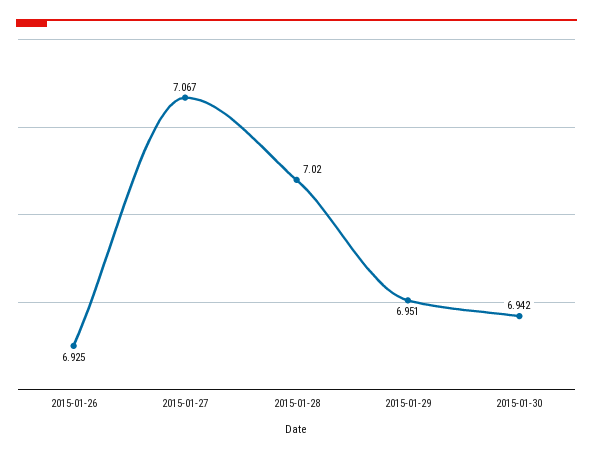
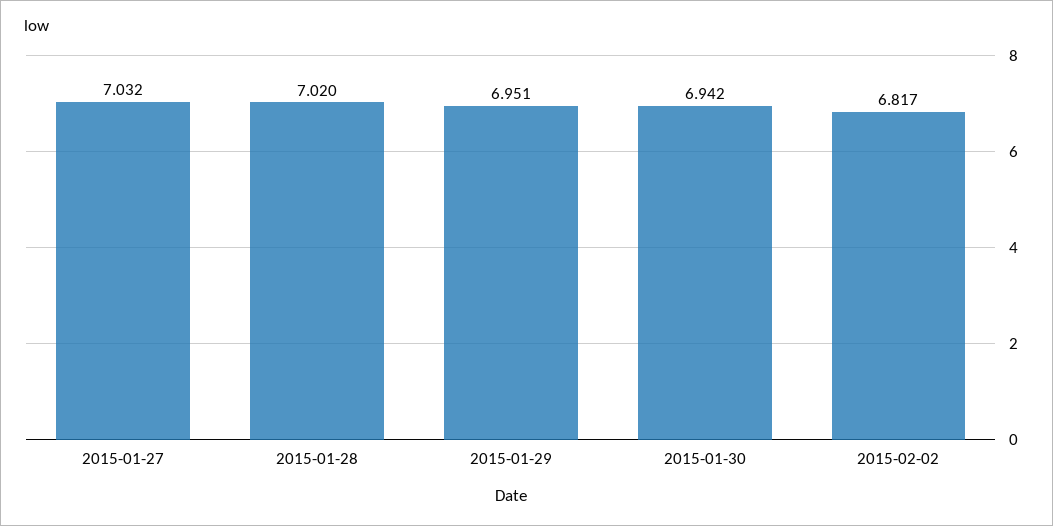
2015-01-26: 6.925 -> none
2015-01-27: 7.067 -> 7.032
2015-02-02: none -> 6.817

